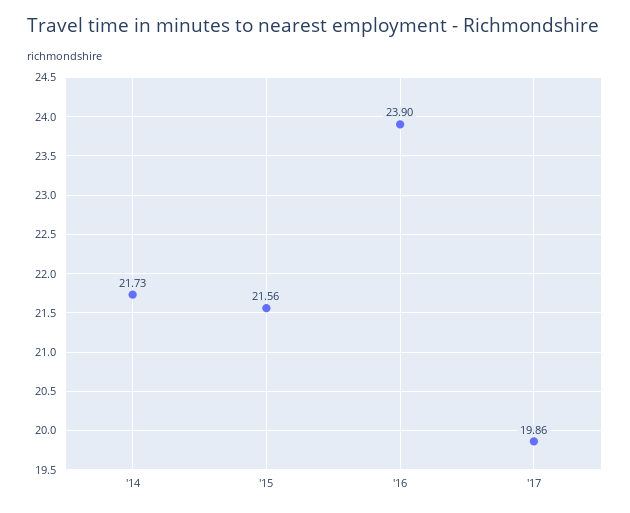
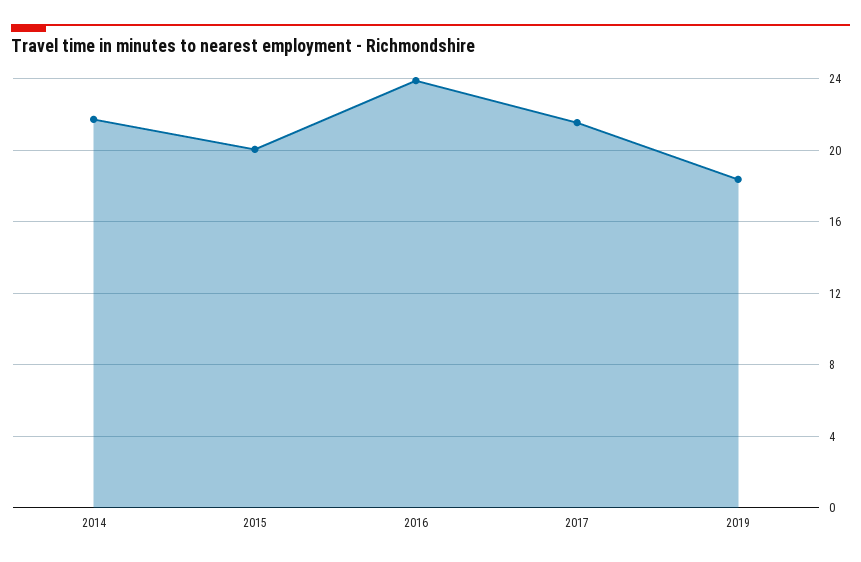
'15: 21.56 -> 20
'17: 19.86 -> 21.5
2019: none -> 18.5

